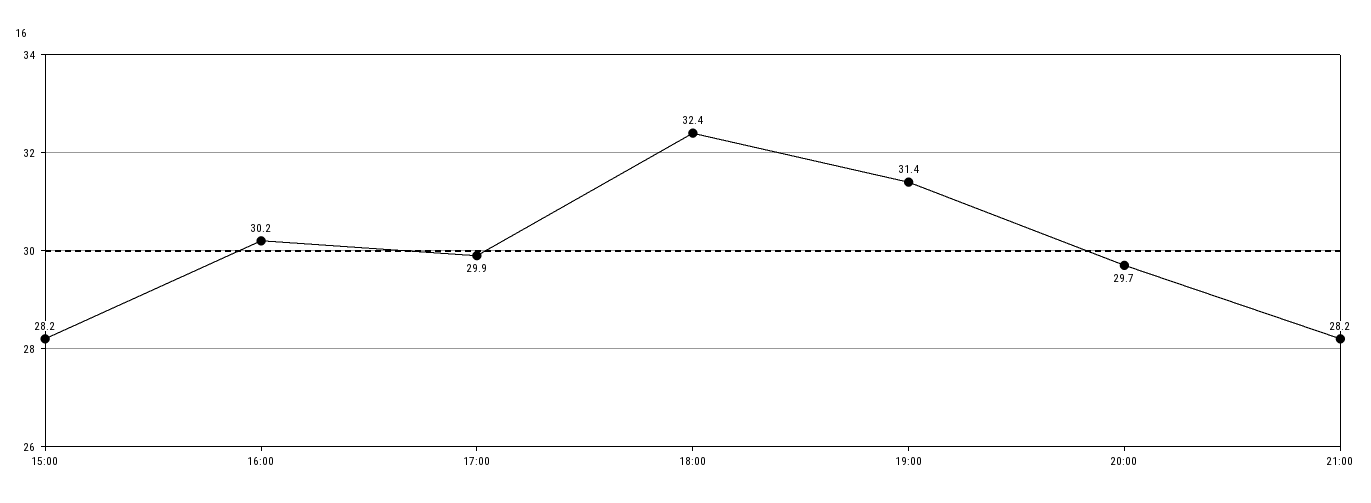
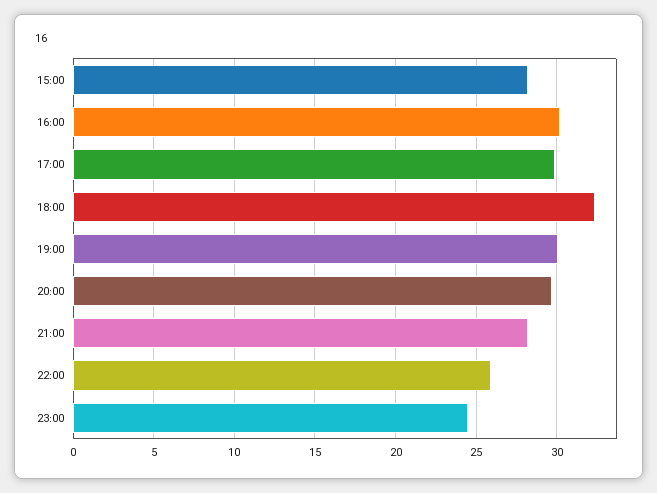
19:00: 31.4 -> 30
22:00: none -> 26
23:00: none -> 24.5

